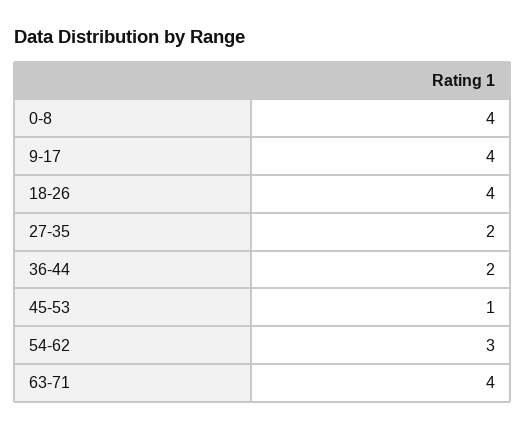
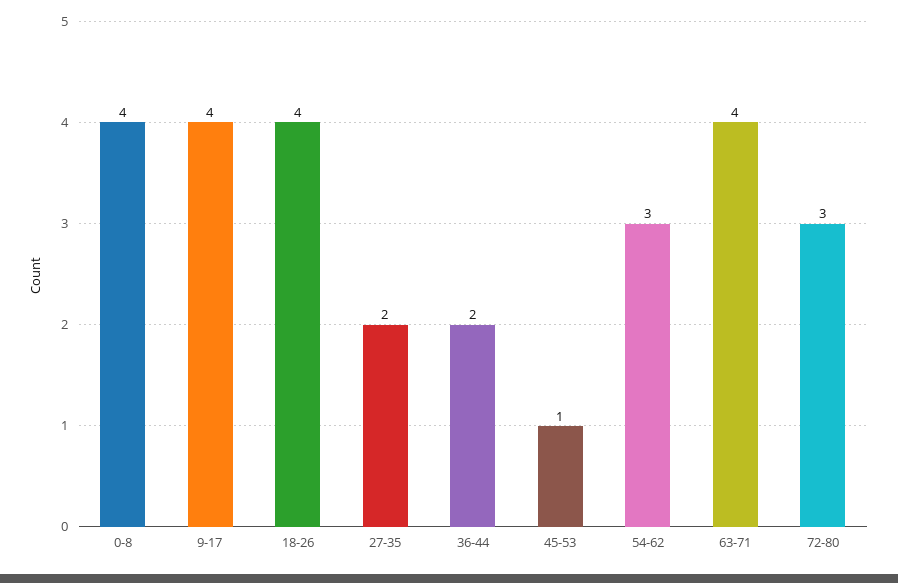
72-80: none -> 3

